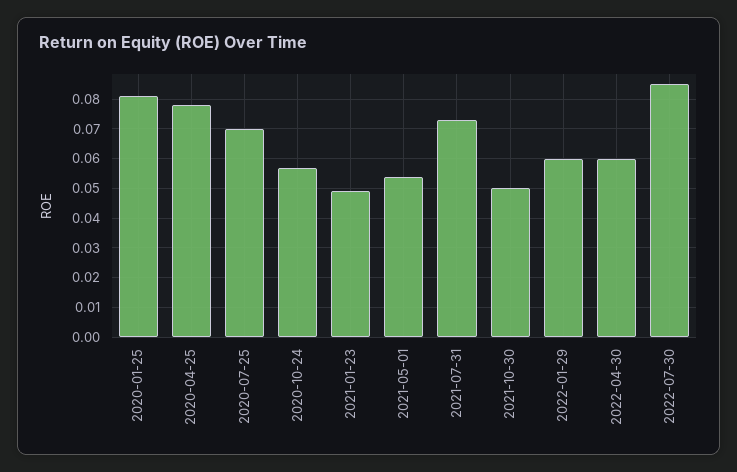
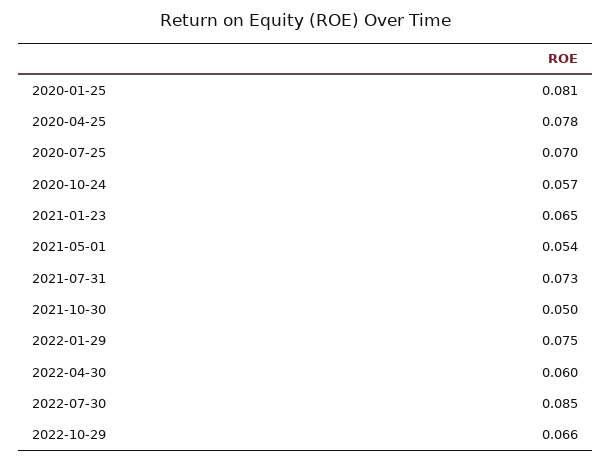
2021-01-23: 0.05 -> 0.065
2022-01-29: 0.06 -> 0.075
2022-10-29: none -> 0.066

